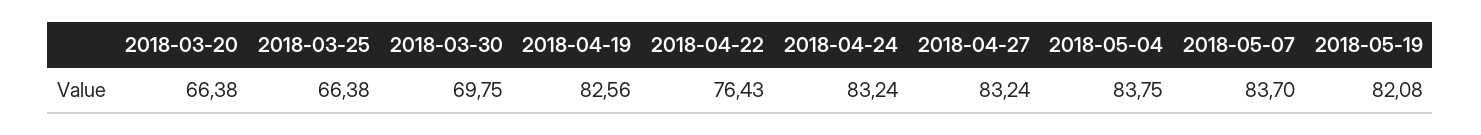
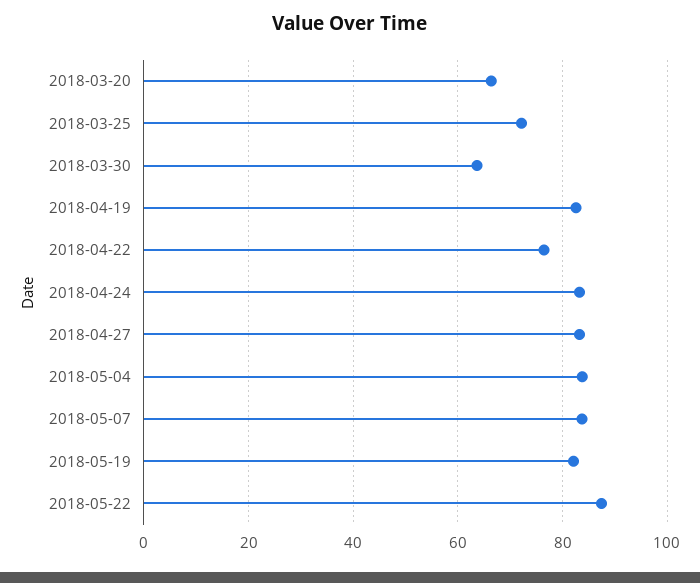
2018-03-25: 66.38 -> 72
2018-03-30: 69.75 -> 64
2018-05-22: none -> 88

